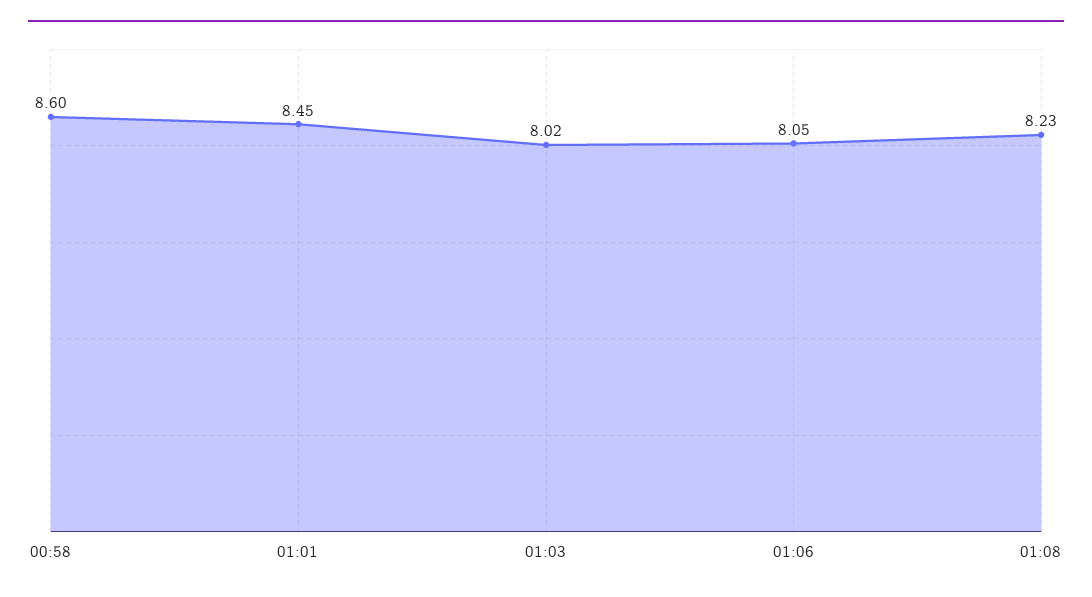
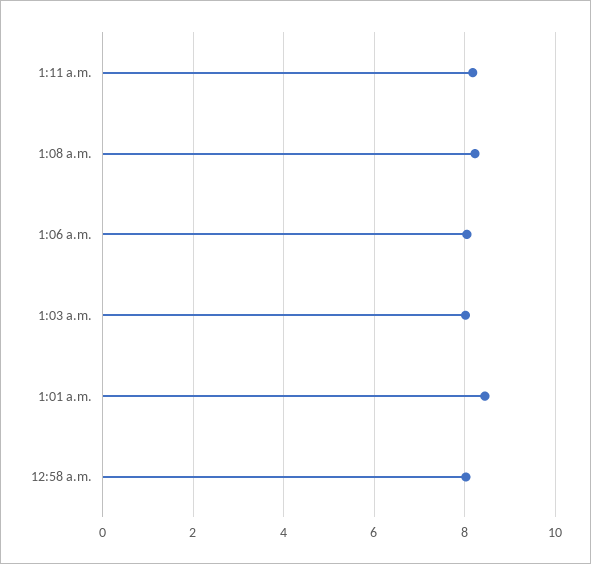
00:58: 8.6 -> 8
1:11 a.m.: none -> 8.2

